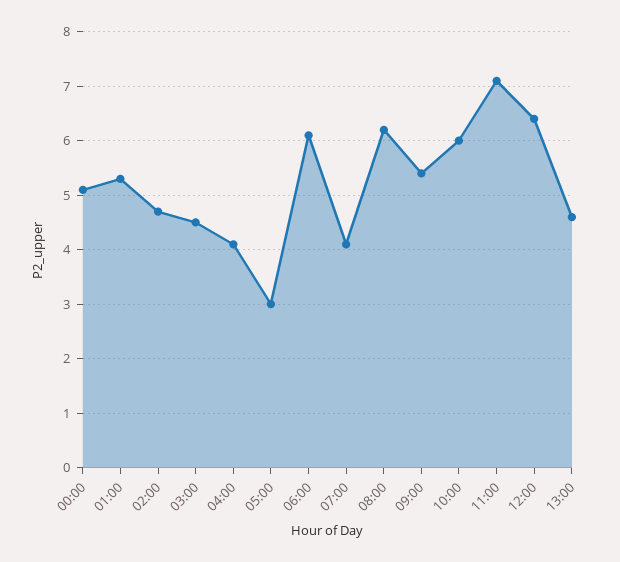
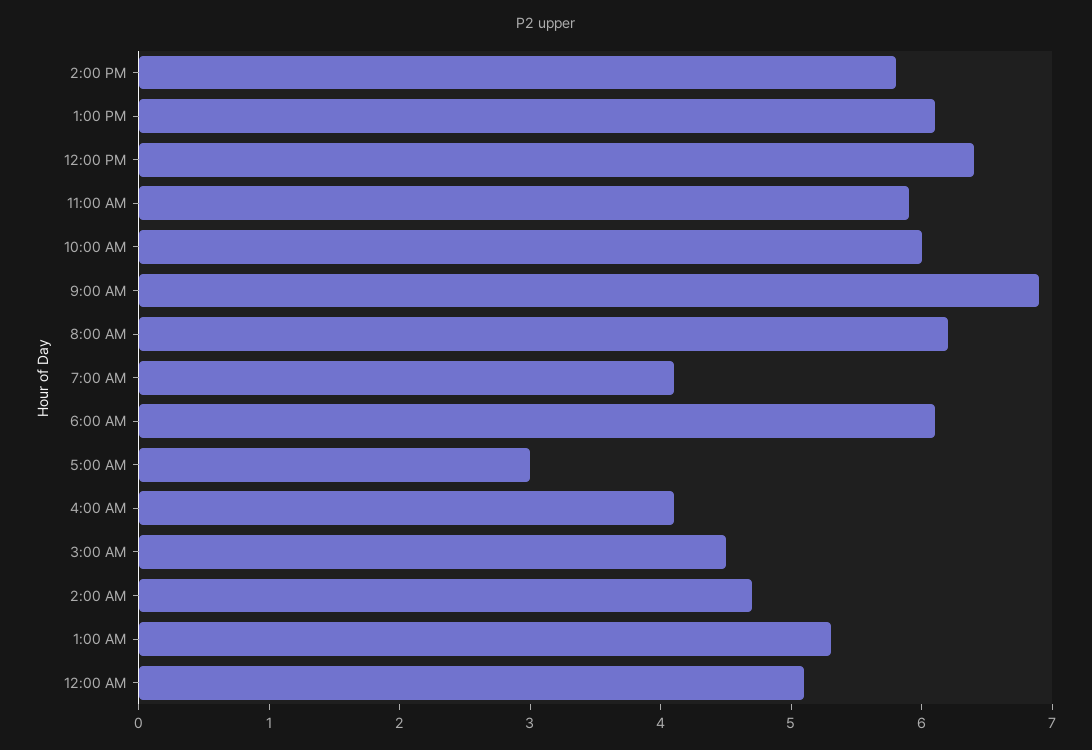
09:00: 5.5 -> 6.9
11:00: 7 -> 5.9
13:00: 4.5 -> 6.1
2:00 PM: none -> 5.8

